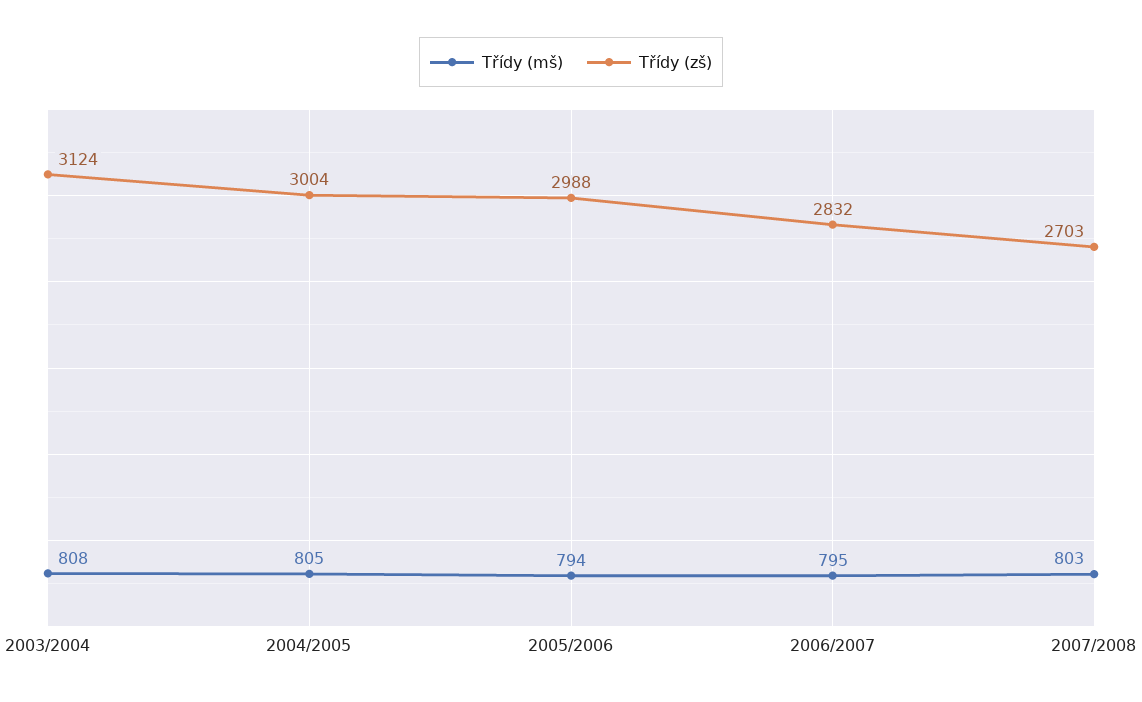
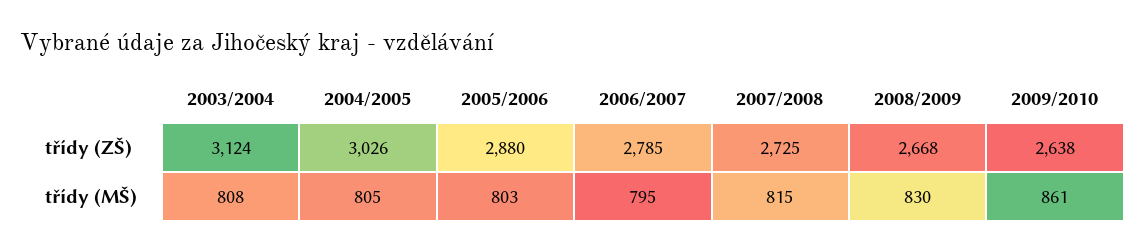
Třídy (zš), 2004/2005: 3004 -> 3026
Třídy (mš), 2005/2006: 794 -> 803
Třídy (zš), 2005/2006: 2988 -> 2880
Třídy (zš), 2006/2007: 2832 -> 2785
Třídy (mš), 2007/2008: 803 -> 815
Třídy (zš), 2007/2008: 2703 -> 2725
Třídy (zš), 2008/2009: none -> 2668
Třídy (zš), 2009/2010: none -> 2638
Třídy (mš), 2008/2009: none -> 830
Třídy (mš), 2009/2010: none -> 861

